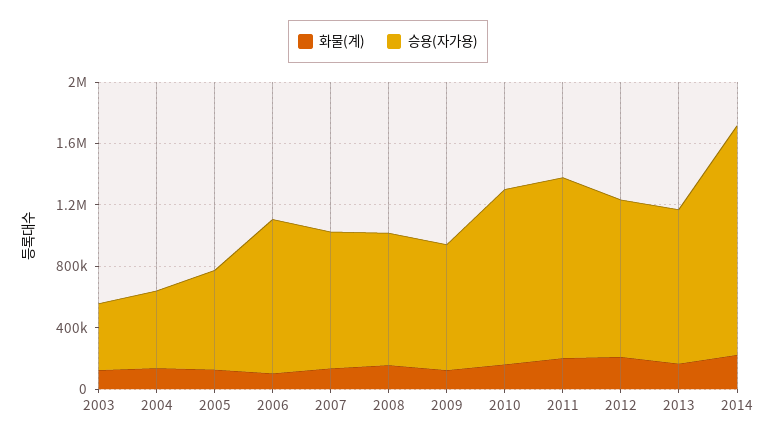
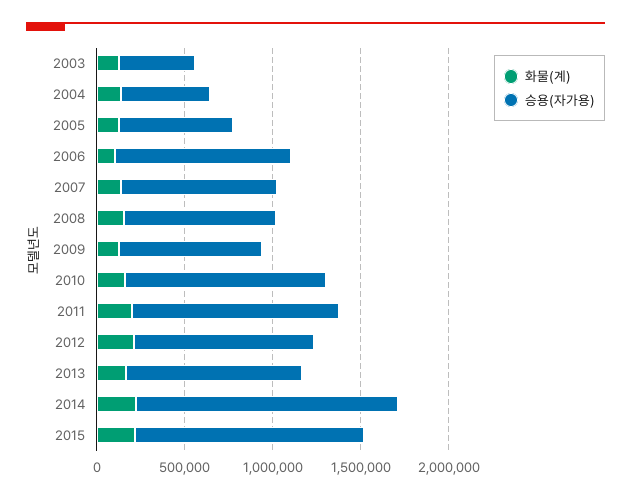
화물(계), 2015: none -> 200000
승용(자가용), 2015: none -> 1300000

